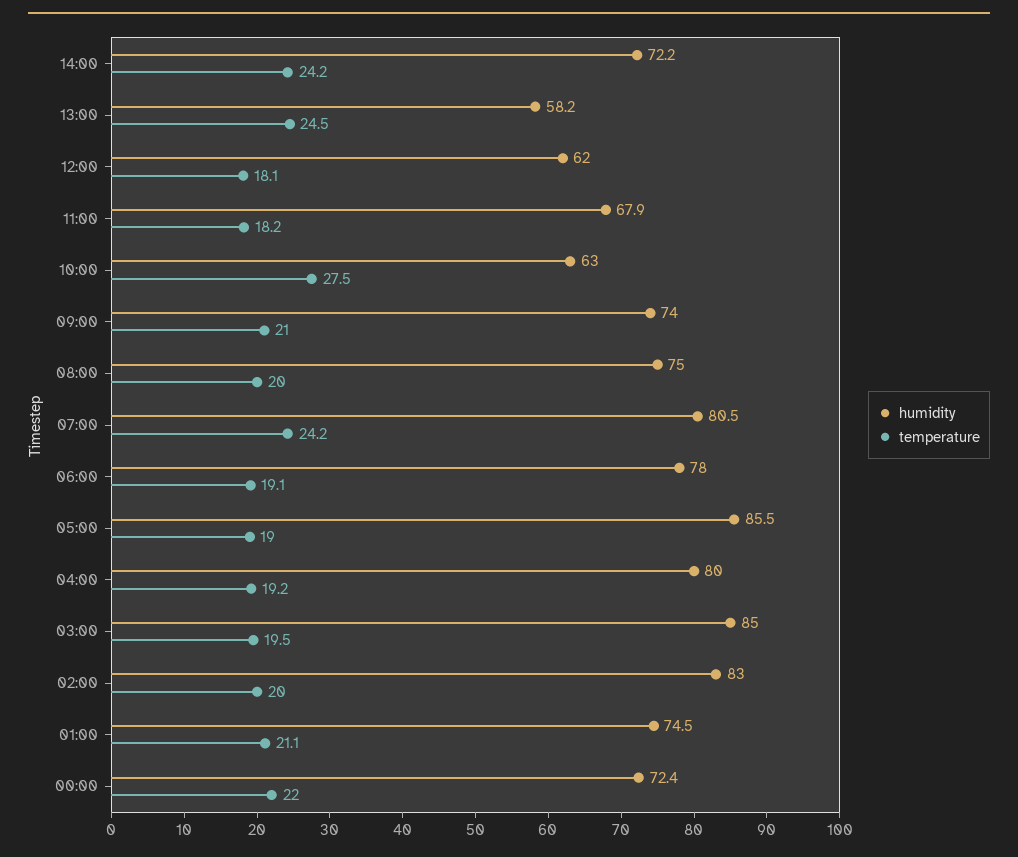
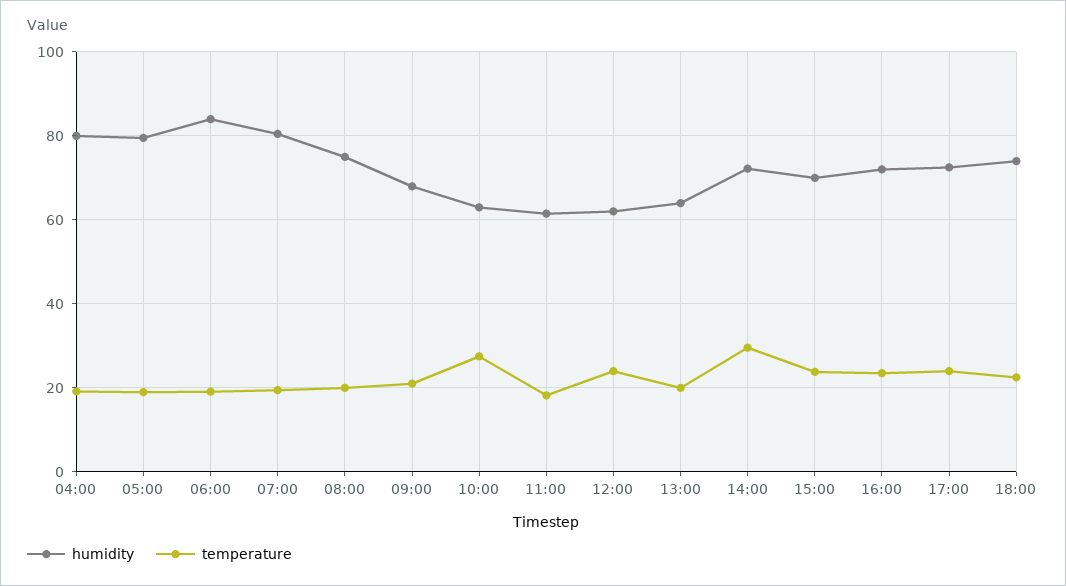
temperature, 14:00: 24.2 -> 30
humidity, 13:00: 58.2 -> 64
temperature, 13:00: 24.5 -> 20
temperature, 12:00: 18.1 -> 24
humidity, 11:00: 67.9 -> 62
humidity, 09:00: 74 -> 68
temperature, 07:00: 24.2 -> 20
humidity, 06:00: 78 -> 84
humidity, 05:00: 85.5 -> 80
humidity, 03:00: 85 -> none
temperature, 03:00: 19.5 -> none
humidity, 02:00: 83 -> none
temperature, 02:00: 20 -> none
humidity, 01:00: 74.5 -> none
temperature, 01:00: 21.1 -> none
humidity, 00:00: 72.4 -> none
temperature, 00:00: 22 -> none
humidity, 15:00: none -> 70
temperature, 15:00: none -> 24
humidity, 16:00: none -> 72
temperature, 16:00: none -> 24
humidity, 17:00: none -> 72
temperature, 17:00: none -> 24
humidity, 18:00: none -> 74
temperature, 18:00: none -> 22

